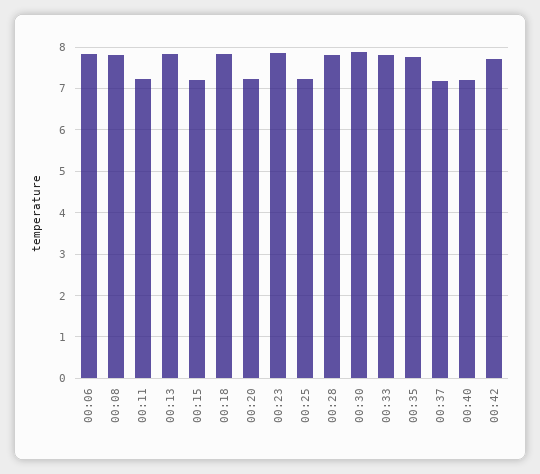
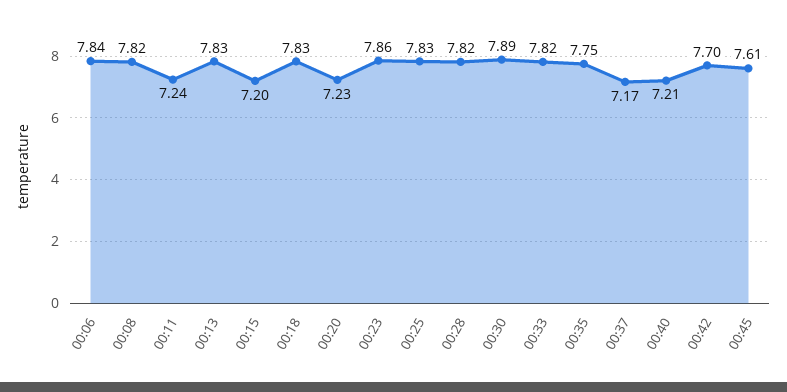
00:25: 7.2 -> 7.83
00:45: none -> 7.61

